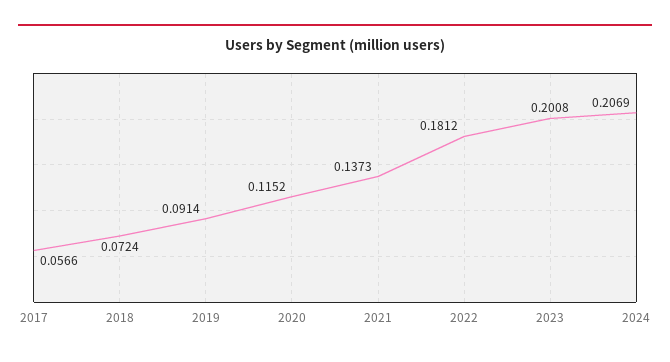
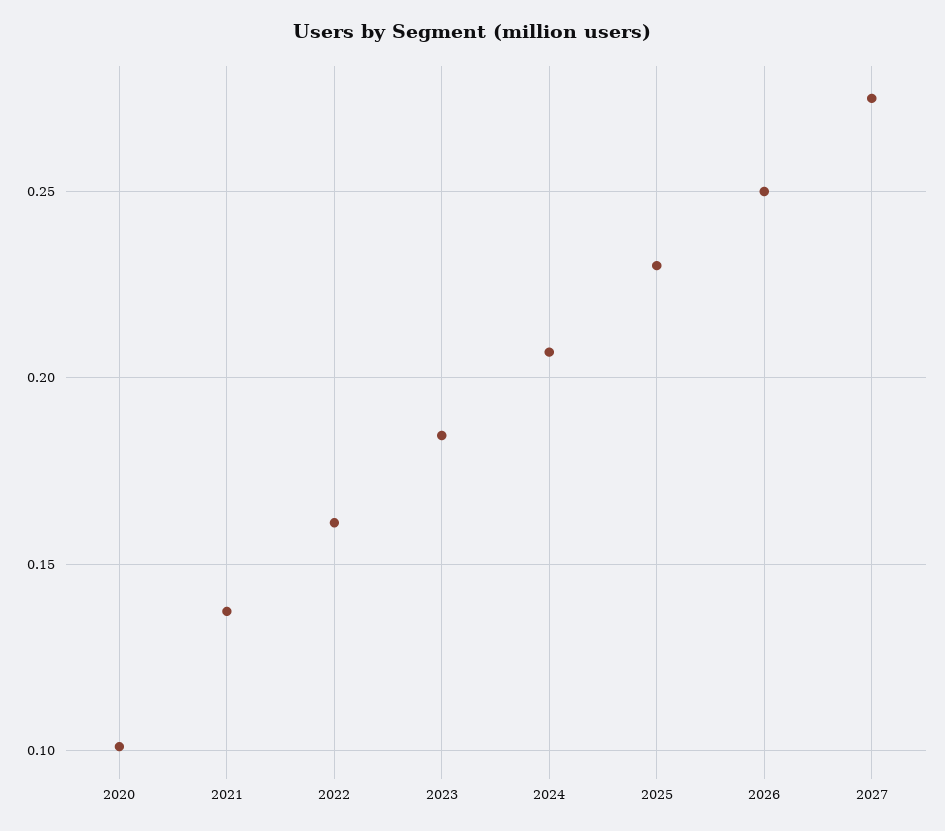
2017: 0.0566 -> none
2018: 0.0724 -> none
2019: 0.0914 -> none
2020: 0.1152 -> 0.1
2022: 0.1812 -> 0.16
2023: 0.2008 -> 0.185
2025: none -> 0.23
2026: none -> 0.25
2027: none -> 0.275

